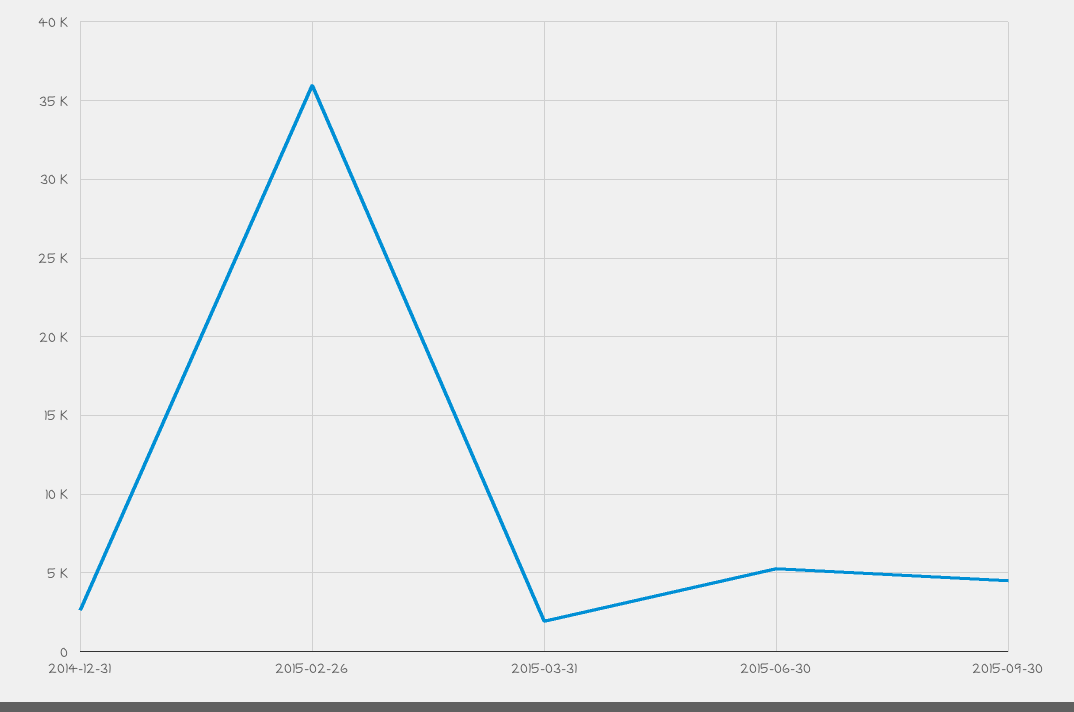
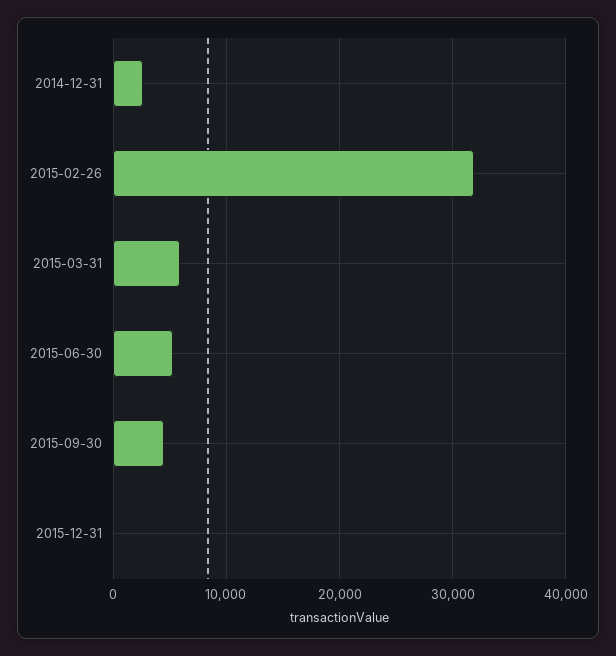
2015-02-26: 36000 -> 32000
2015-03-31: 2000 -> 6000
2015-12-31: none -> 0

